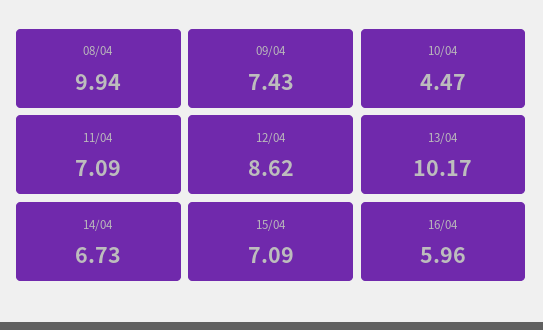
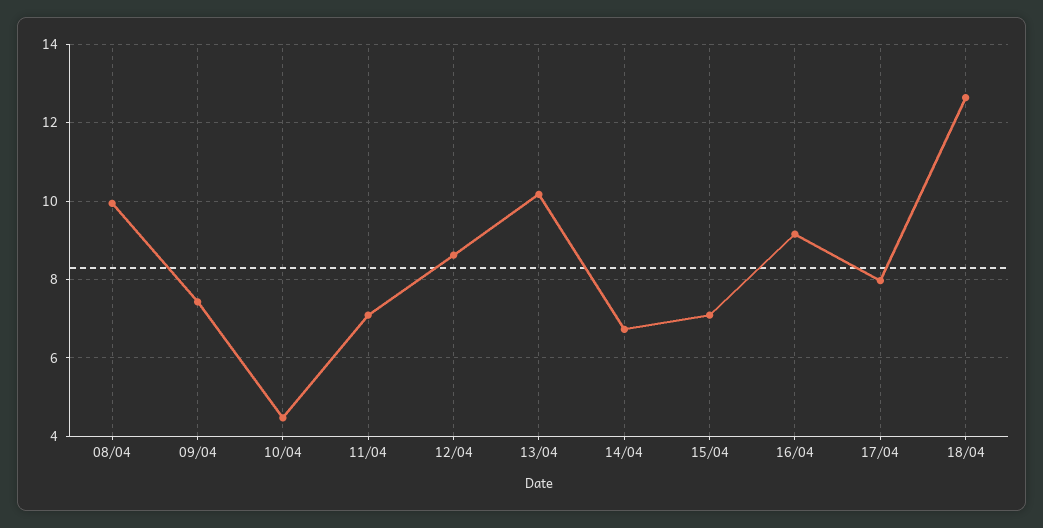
16/04: 5.96 -> 9.2
17/04: none -> 8
18/04: none -> 12.6

